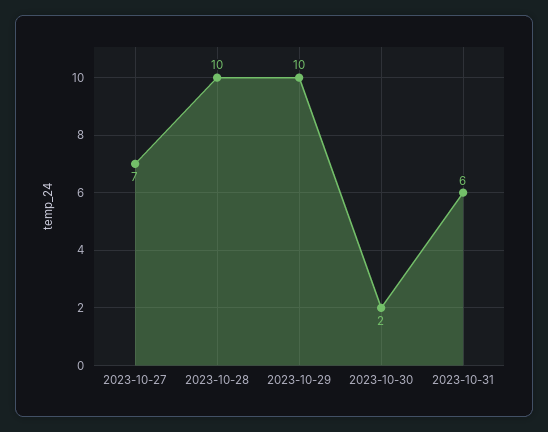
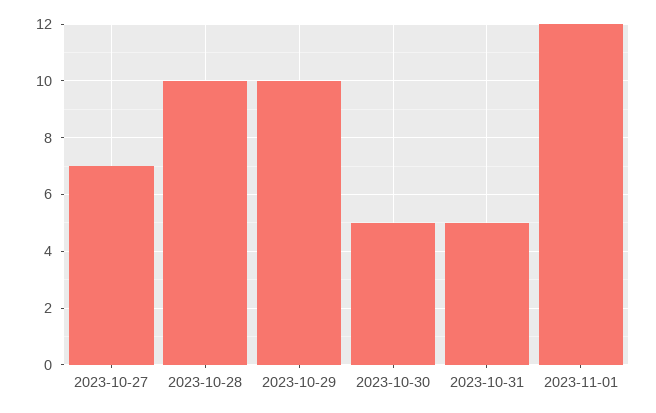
2023-10-30: 2 -> 5
2023-10-31: 6 -> 5
2023-11-01: none -> 12

